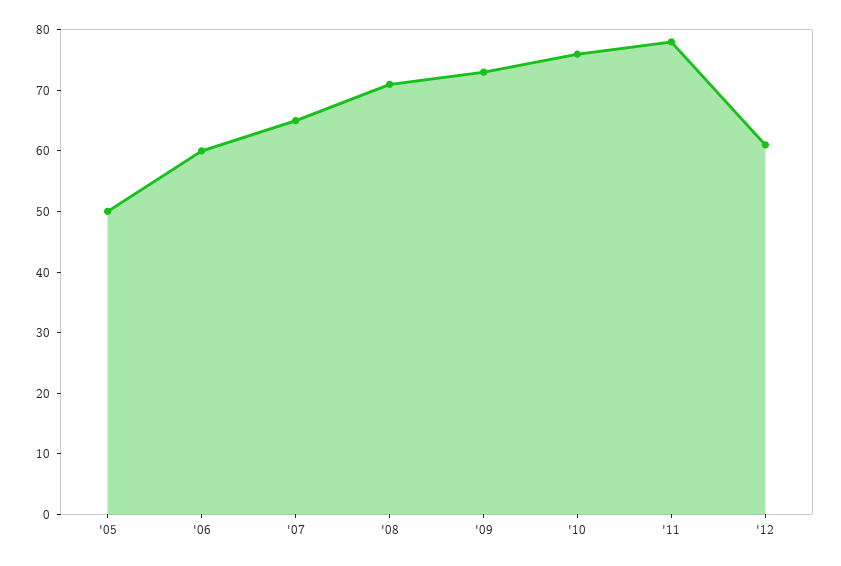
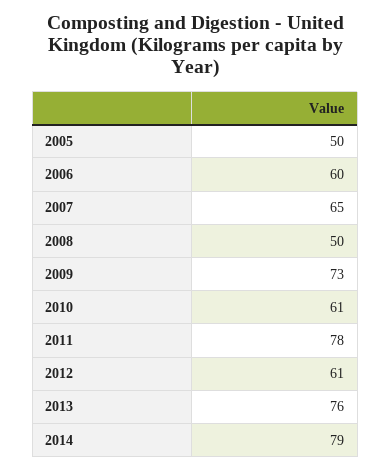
'08: 70 -> 50
'10: 75 -> 61
2013: none -> 76
2014: none -> 79

